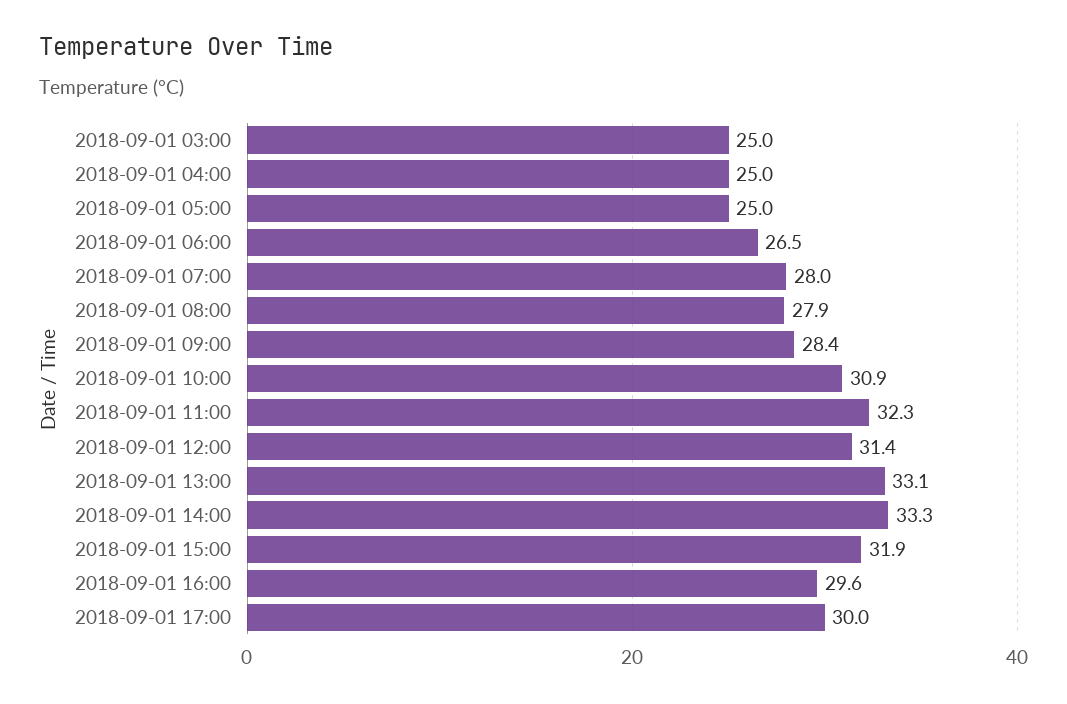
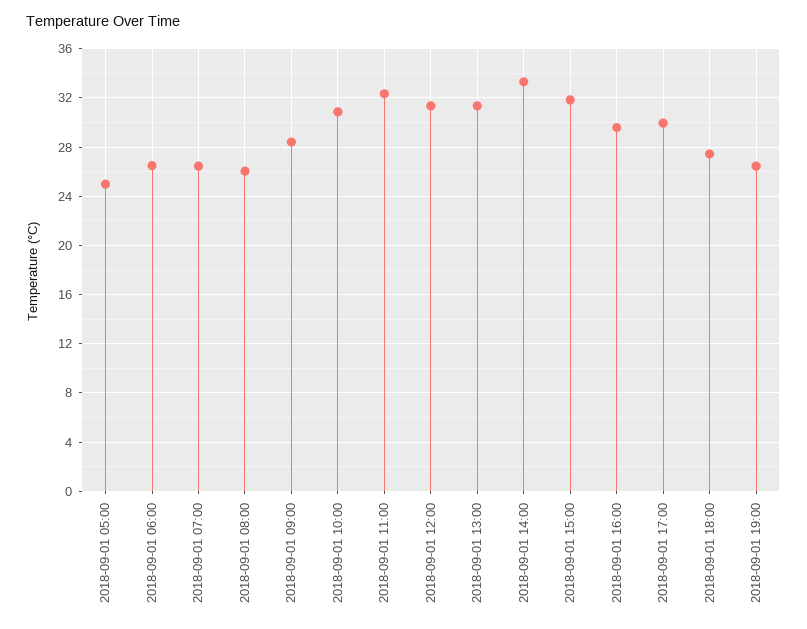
2018-09-01 03:00: 25 -> none
2018-09-01 04:00: 25 -> none
2018-09-01 07:00: 28 -> 26.5
2018-09-01 08:00: 27.9 -> 26
2018-09-01 13:00: 33.1 -> 31.5
2018-09-01 18:00: none -> 27.5
2018-09-01 19:00: none -> 26.5

